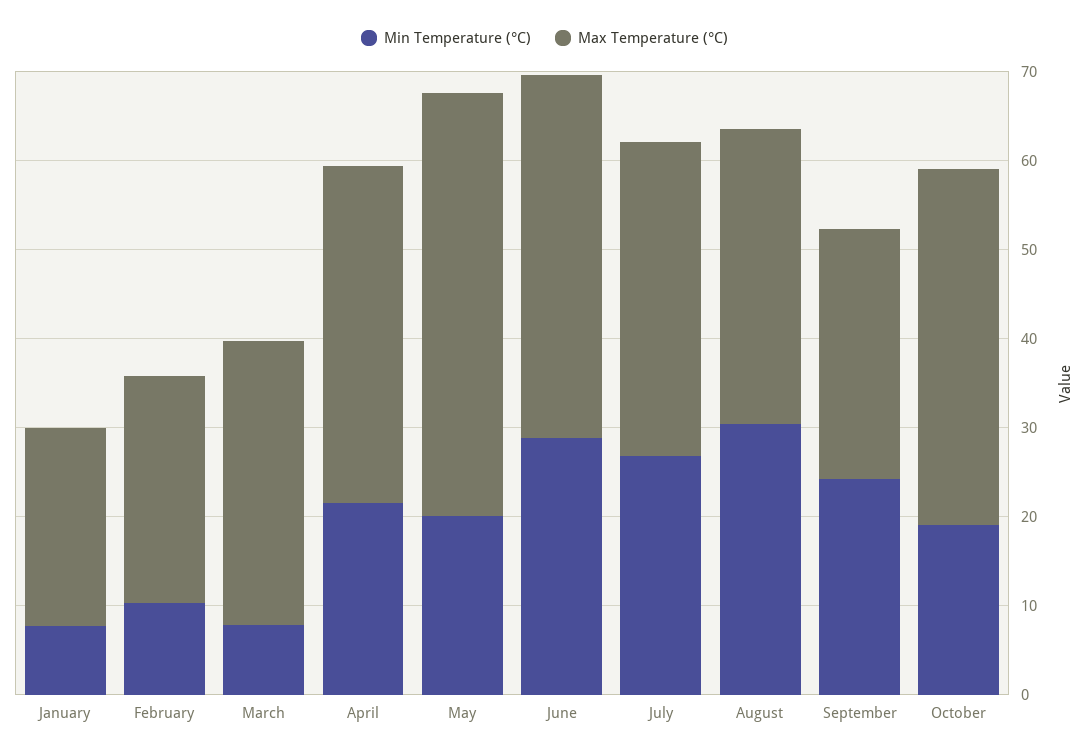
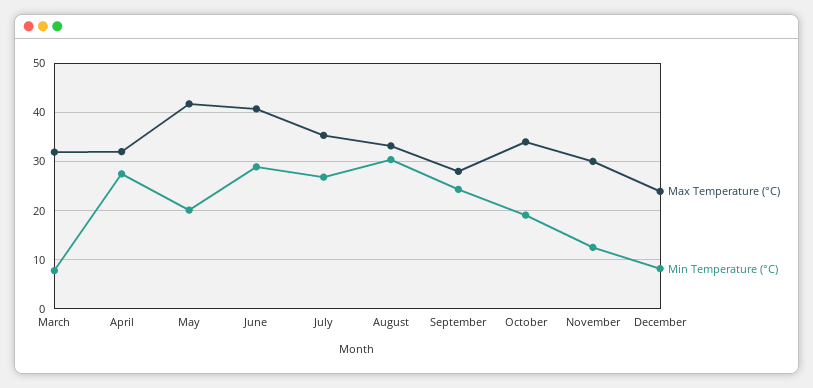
Min Temperature (°C), January: 8 -> none
Max Temperature (°C), January: 22 -> none
Min Temperature (°C), February: 10 -> none
Max Temperature (°C), February: 26 -> none
Min Temperature (°C), April: 22 -> 28
Max Temperature (°C), April: 38 -> 32
Max Temperature (°C), May: 48 -> 42
Max Temperature (°C), October: 40 -> 34
Max Temperature (°C), November: none -> 30
Min Temperature (°C), November: none -> 12
Max Temperature (°C), December: none -> 24
Min Temperature (°C), December: none -> 8

